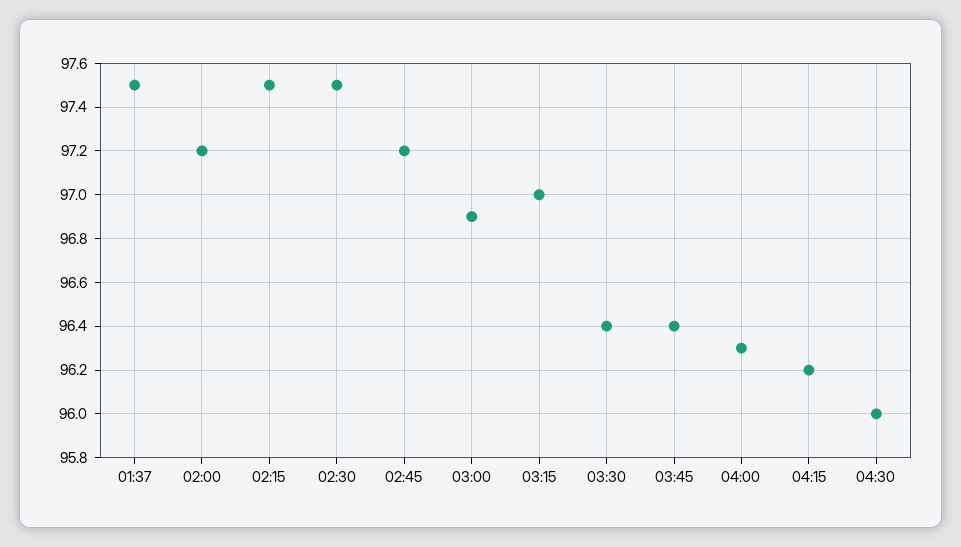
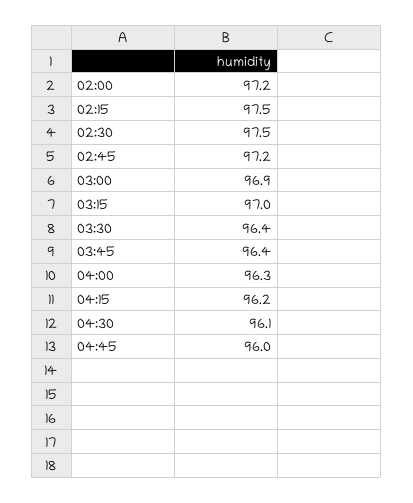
01:37: 97.5 -> none
04:30: 96 -> 96.1
04:45: none -> 96

